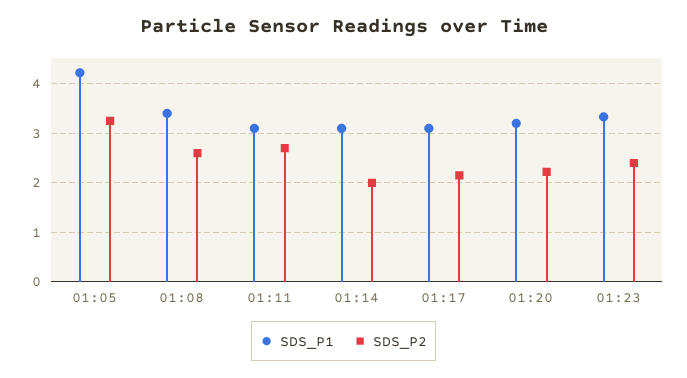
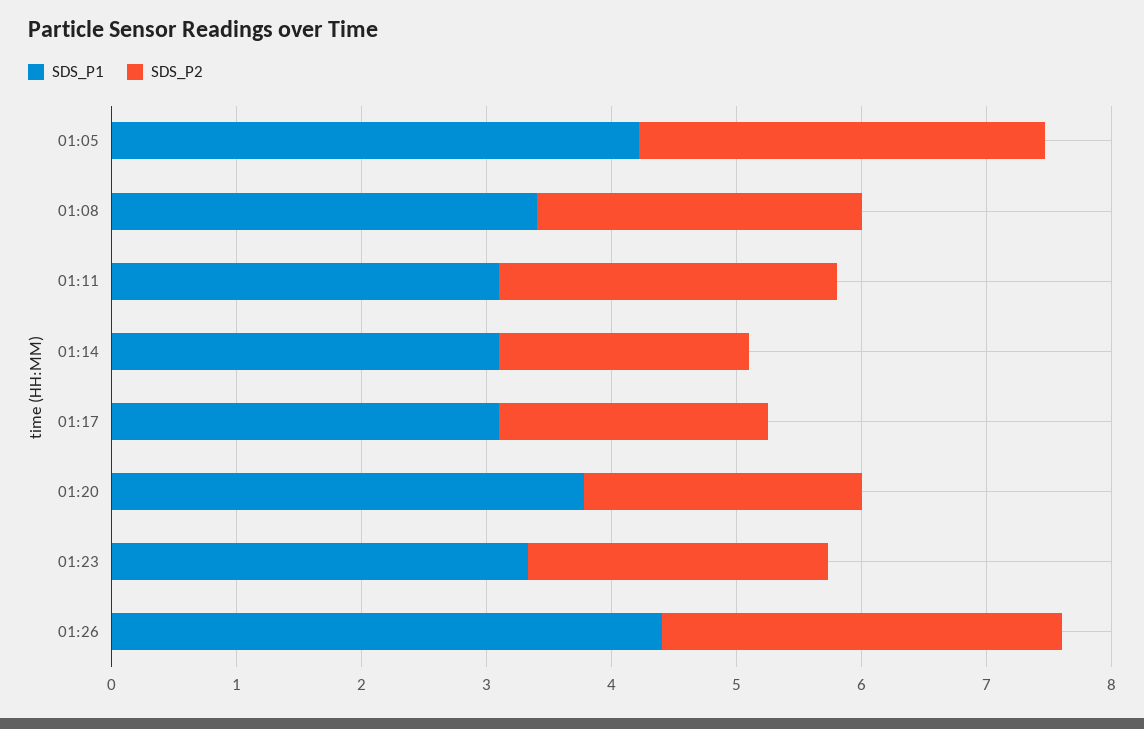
SDS_P1, 01:20: 3.2 -> 3.8
SDS_P1, 01:26: none -> 4.4
SDS_P2, 01:26: none -> 3.2

